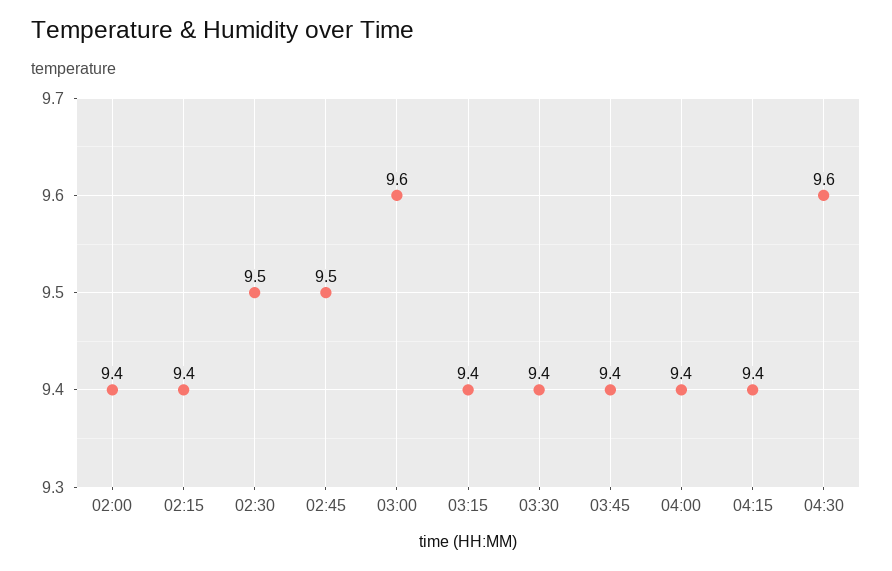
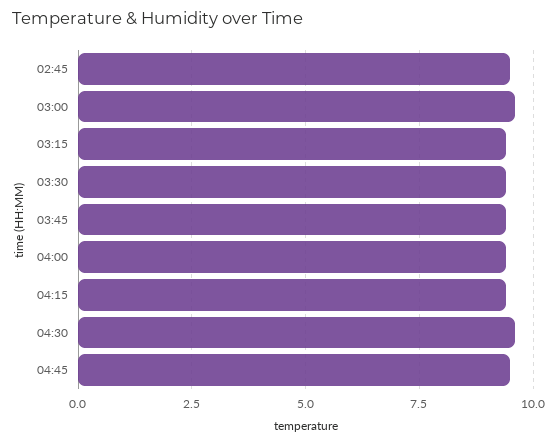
02:00: 9.4 -> none
02:15: 9.4 -> none
02:30: 9.5 -> none
04:45: none -> 9.5

